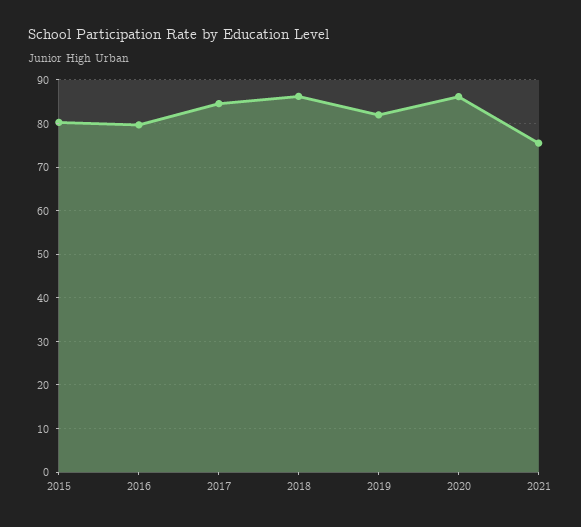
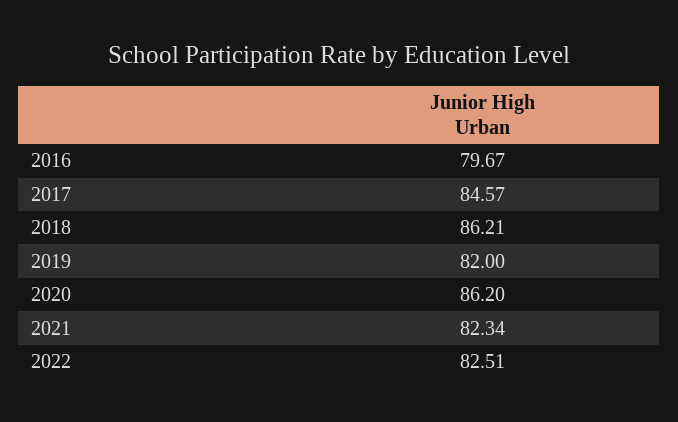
2015: 80 -> none
2021: 76 -> 82.34
2022: none -> 82.51

